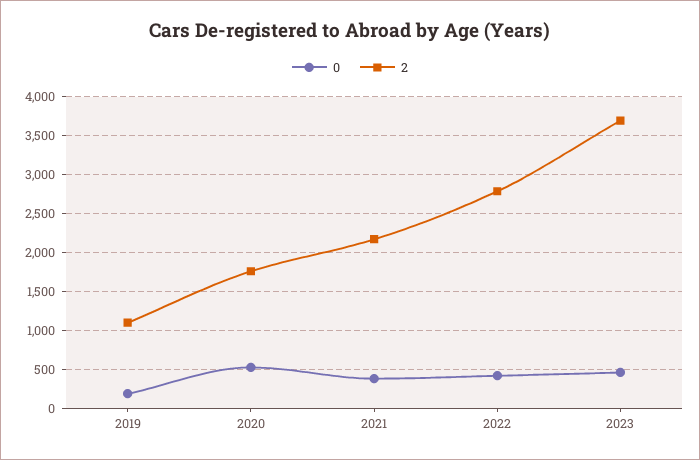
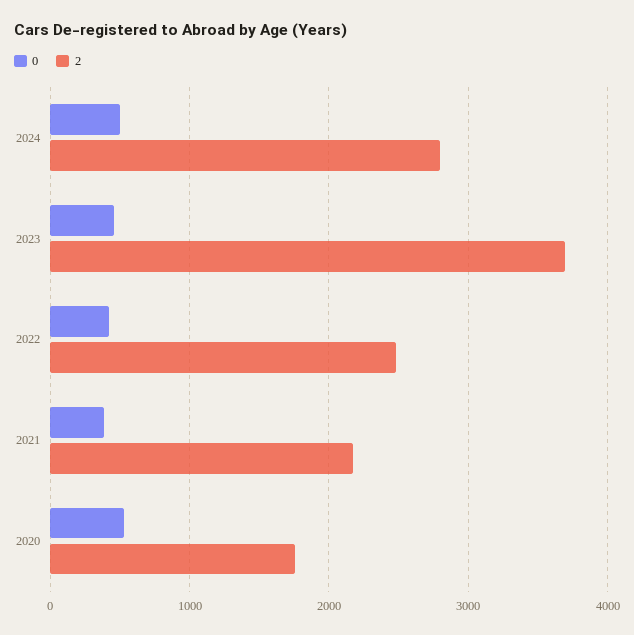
0, 2019: 200 -> none
2, 2019: 1100 -> none
2, 2022: 2800 -> 2500
0, 2024: none -> 500
2, 2024: none -> 2800

